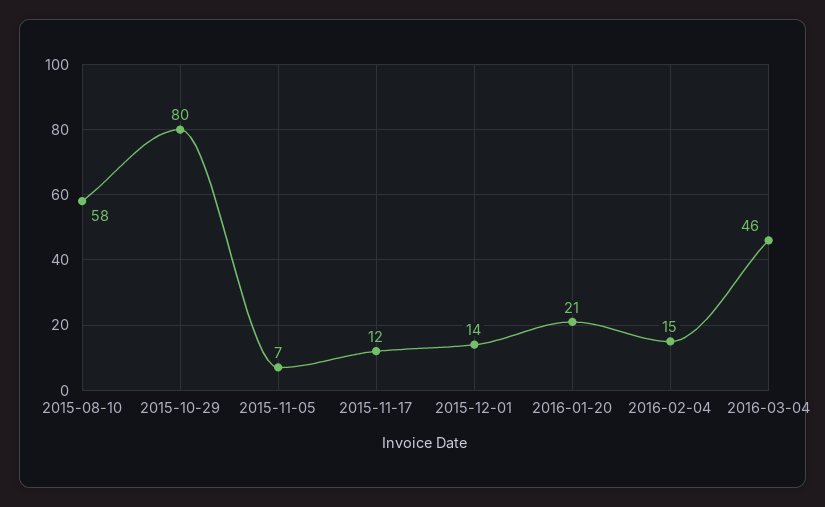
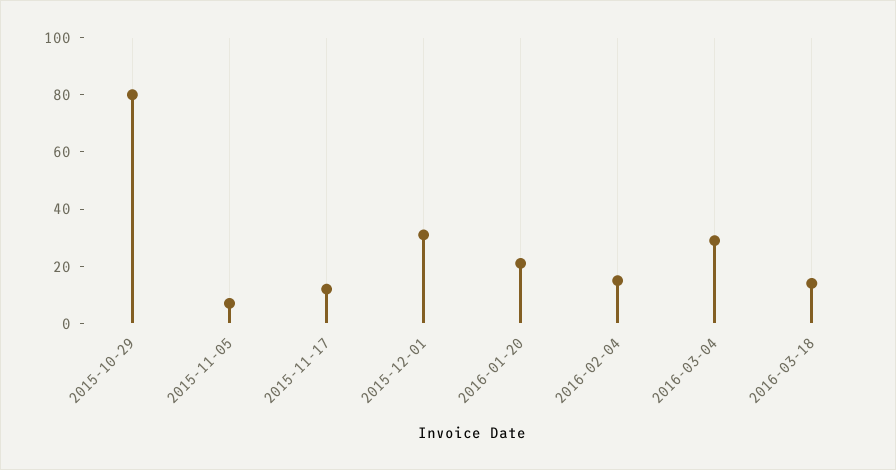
2015-08-10: 58 -> none
2015-12-01: 14 -> 30
2016-03-04: 46 -> 30
2016-03-18: none -> 15

